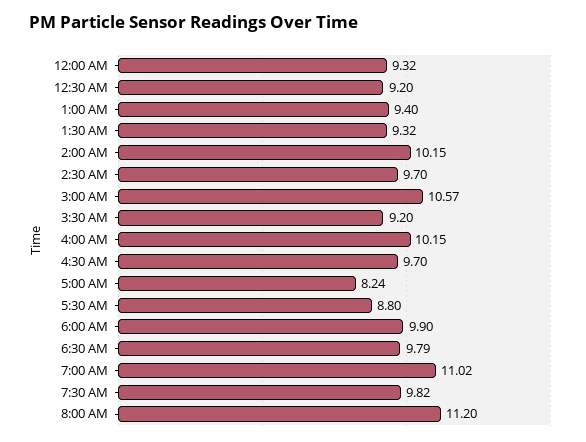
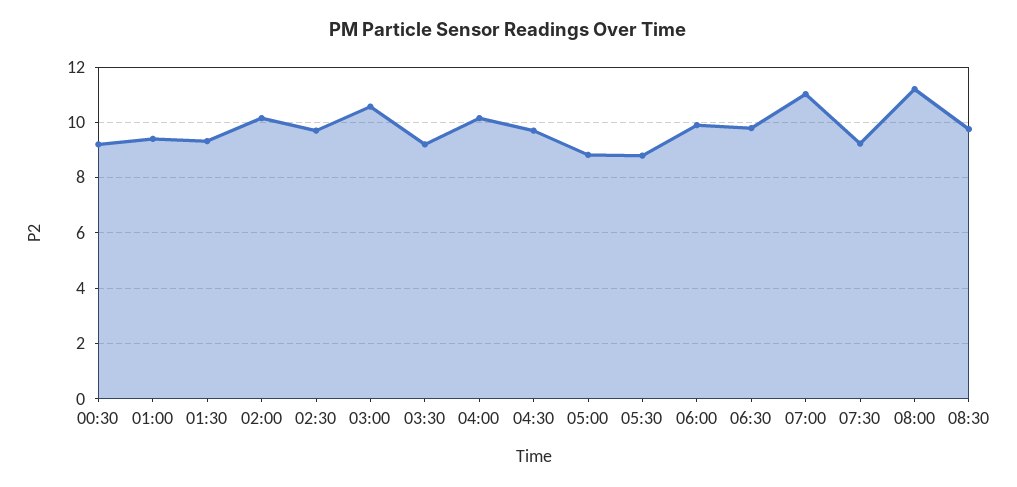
12:00 AM: 9.32 -> none
5:00 AM: 8.24 -> 8.75
7:30 AM: 9.82 -> 9.25
08:30: none -> 9.75

